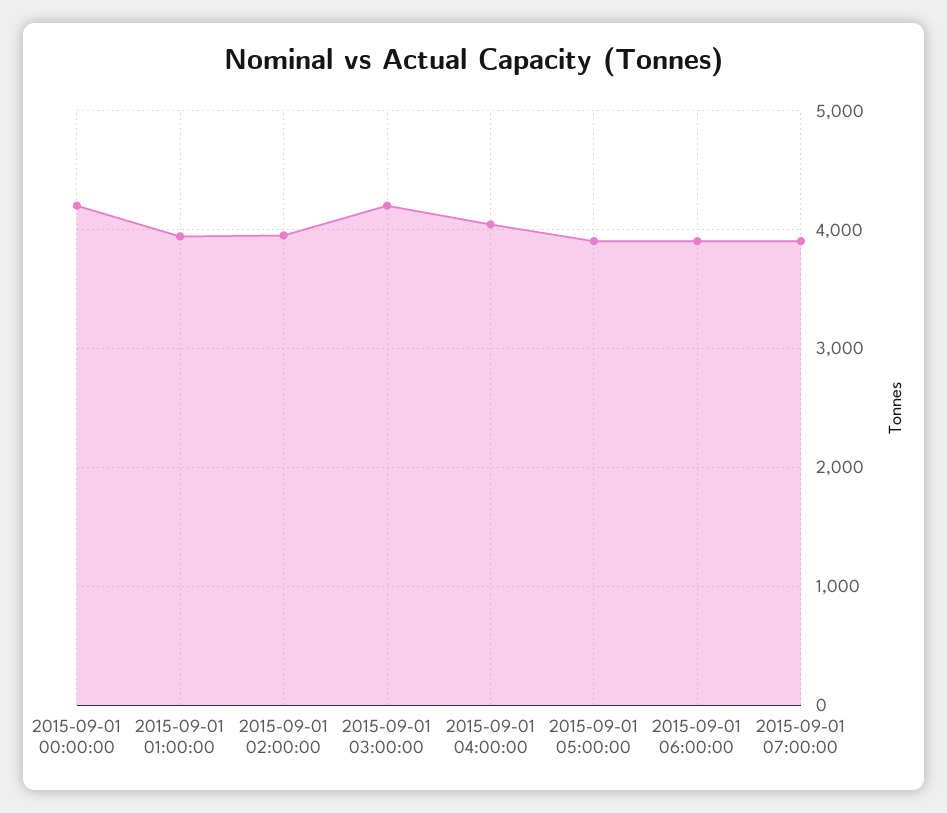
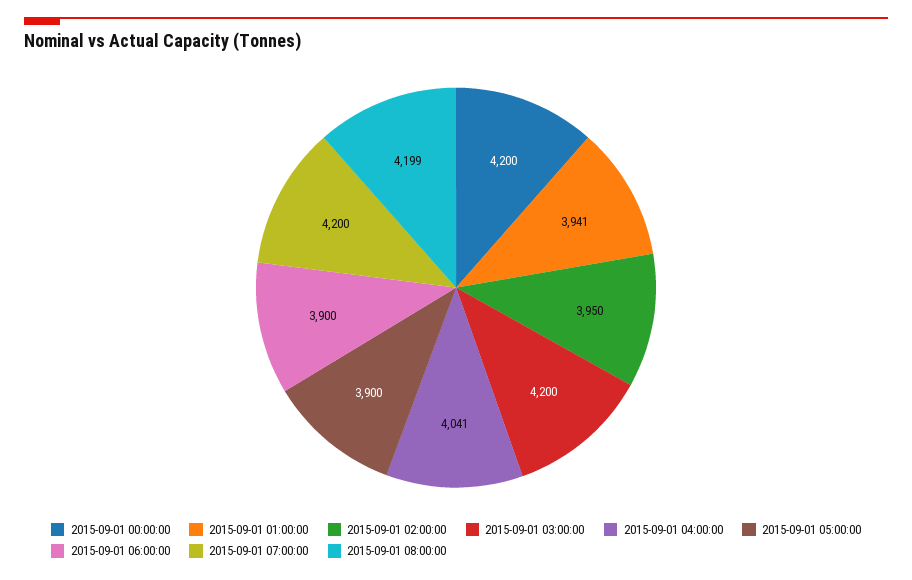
2015-09-01 07:00:00: 3900 -> 4200
2015-09-01 08:00:00: none -> 4199

